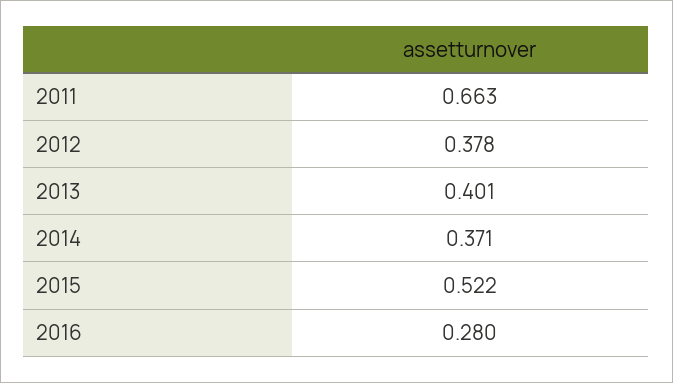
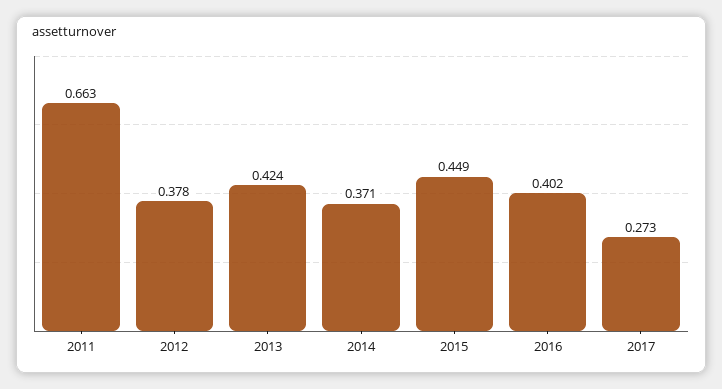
2013: 0.401 -> 0.424
2015: 0.522 -> 0.449
2016: 0.28 -> 0.402
2017: none -> 0.273

